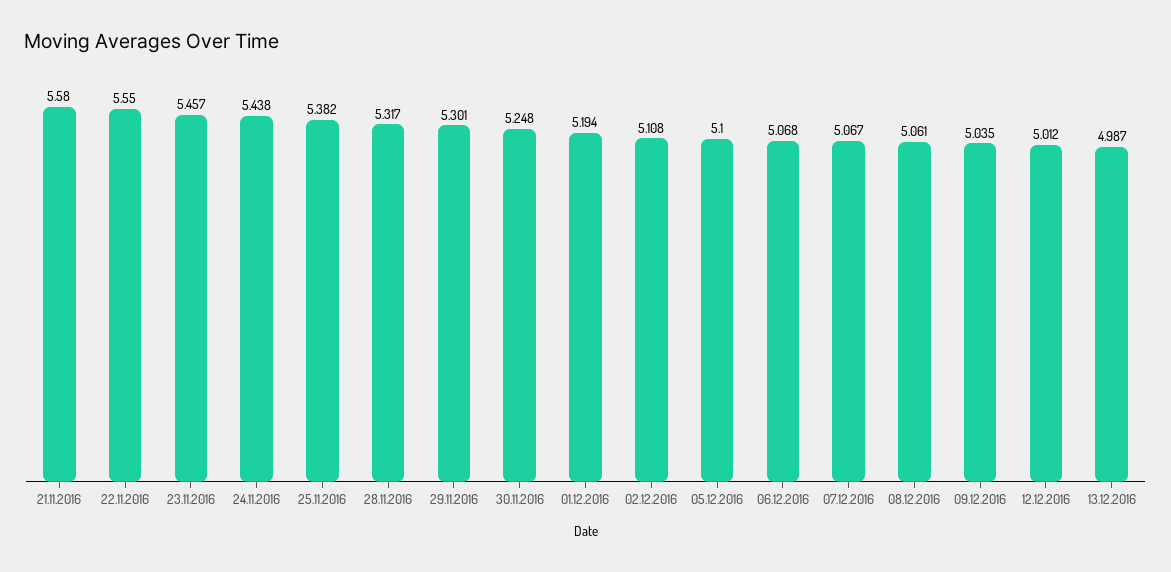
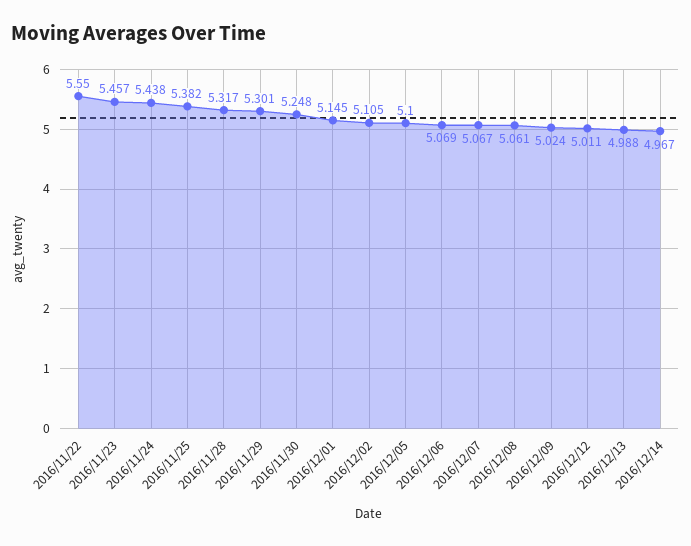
21.11.2016: 5.58 -> none
01.12.2016: 5.194 -> 5.145
02.12.2016: 5.108 -> 5.105
06.12.2016: 5.068 -> 5.069
09.12.2016: 5.035 -> 5.024
12.12.2016: 5.012 -> 5.011
13.12.2016: 4.987 -> 4.988
2016/12/14: none -> 4.967

